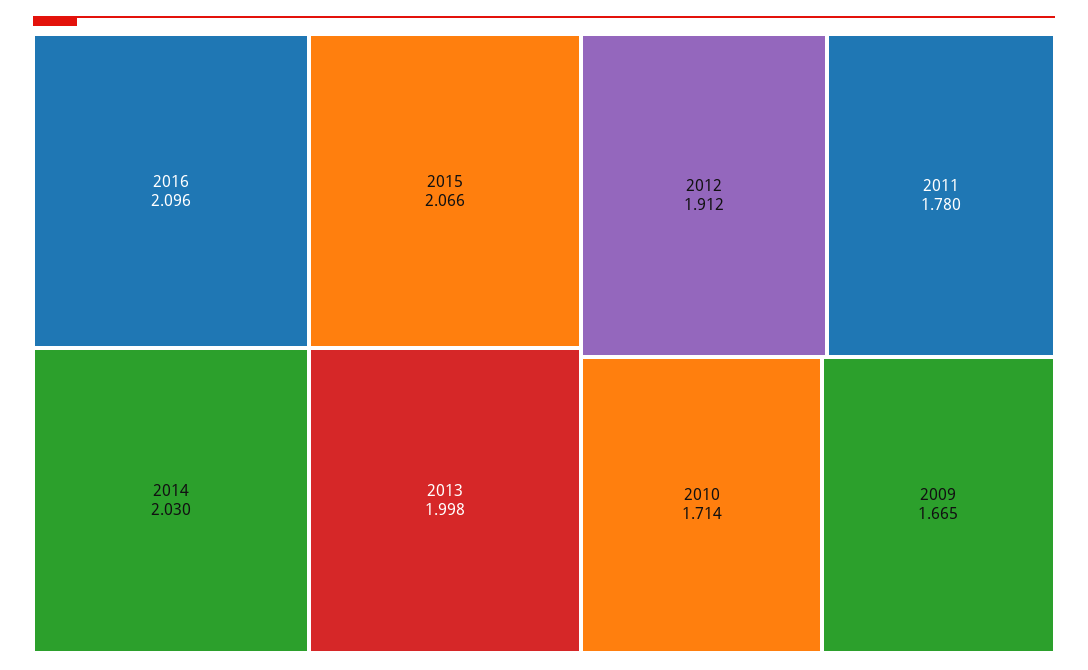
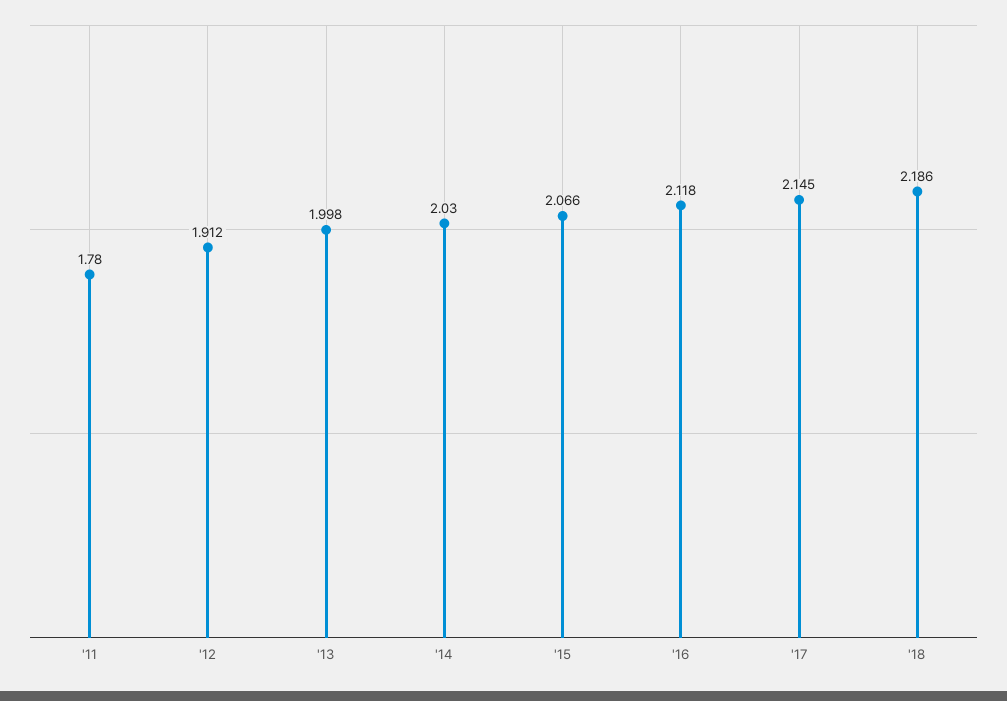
2016: 2.096 -> 2.118
2010: 1.714 -> none
2009: 1.665 -> none
'17: none -> 2.145
'18: none -> 2.186

